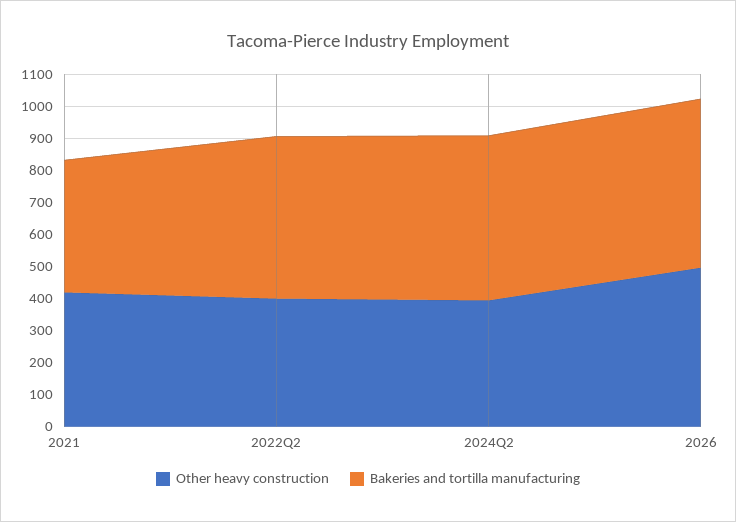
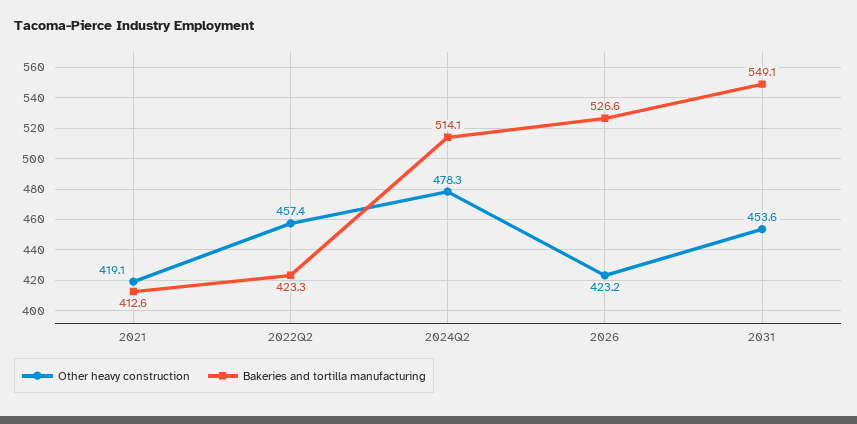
Other heavy construction, 2022Q2: 400 -> 457.4
Bakeries and tortilla manufacturing, 2022Q2: 500 -> 423.3
Other heavy construction, 2024Q2: 400 -> 478.3
Other heavy construction, 2026: 500 -> 423.2
Other heavy construction, 2031: none -> 453.6
Bakeries and tortilla manufacturing, 2031: none -> 549.1

